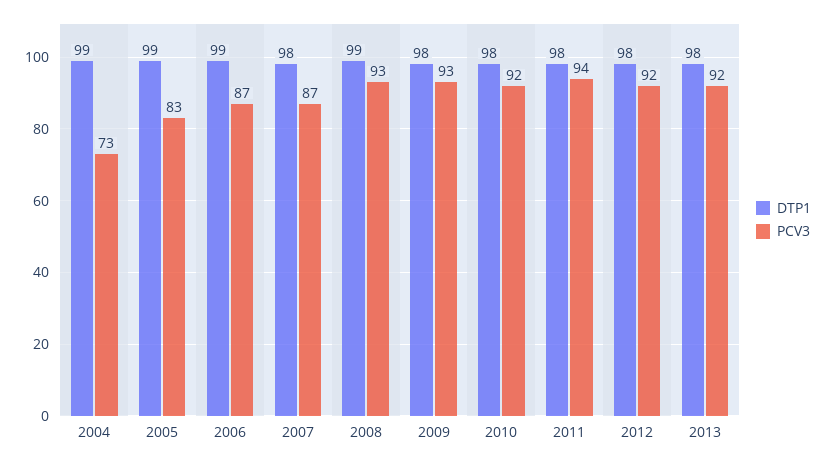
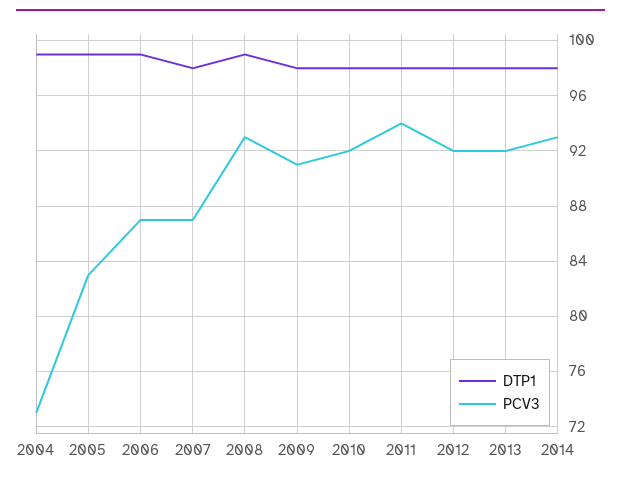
PCV3, 2009: 93 -> 91
DTP1, 2014: none -> 98
PCV3, 2014: none -> 93

